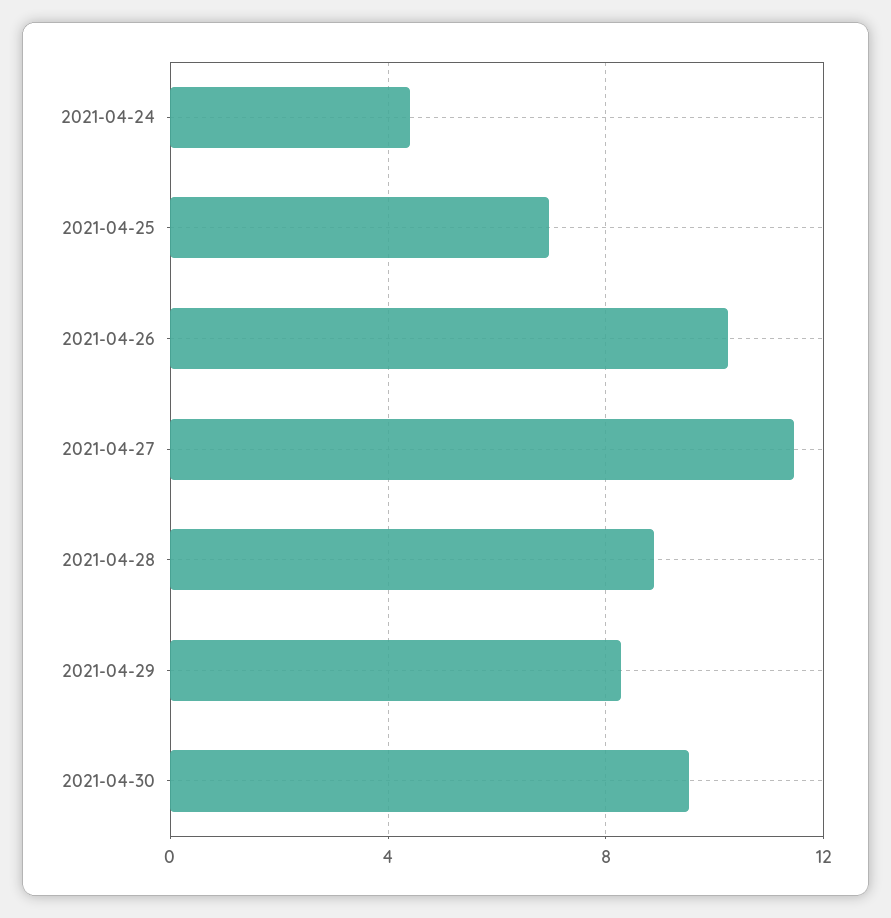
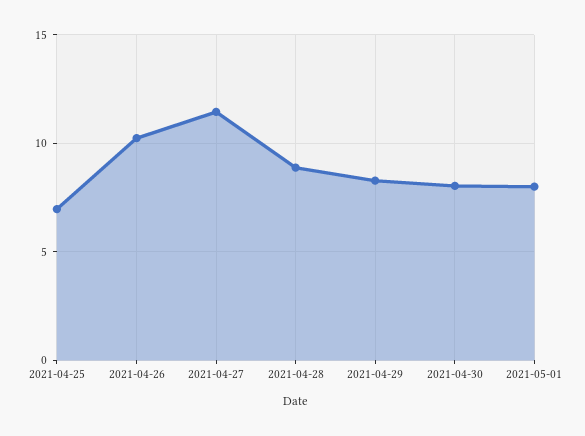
2021-04-24: 4.5 -> none
2021-04-30: 9.5 -> 8
2021-05-01: none -> 8

